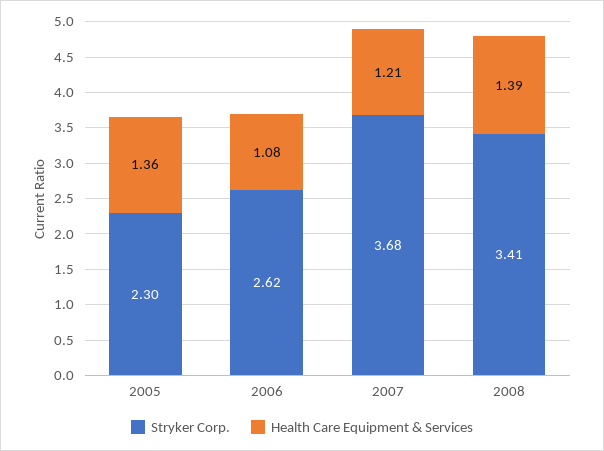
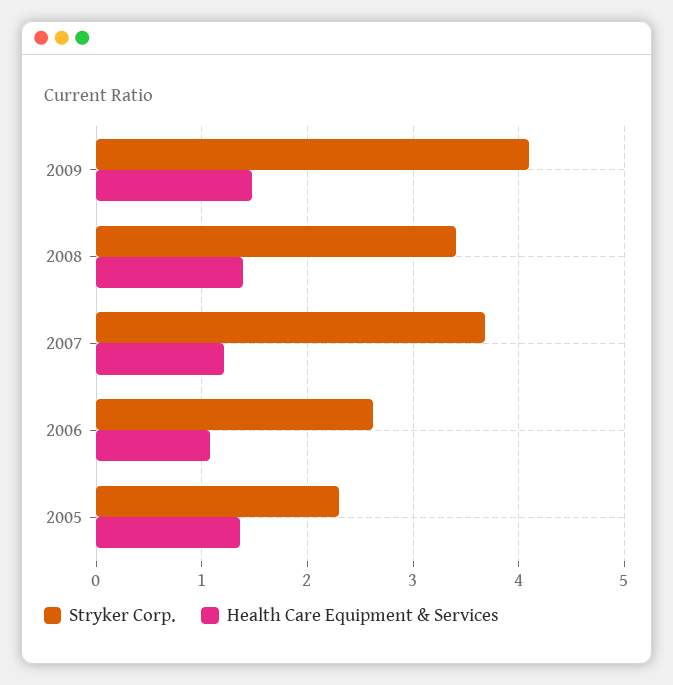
Stryker Corp., 2009: none -> 4.1
Health Care Equipment & Services, 2009: none -> 1.5

